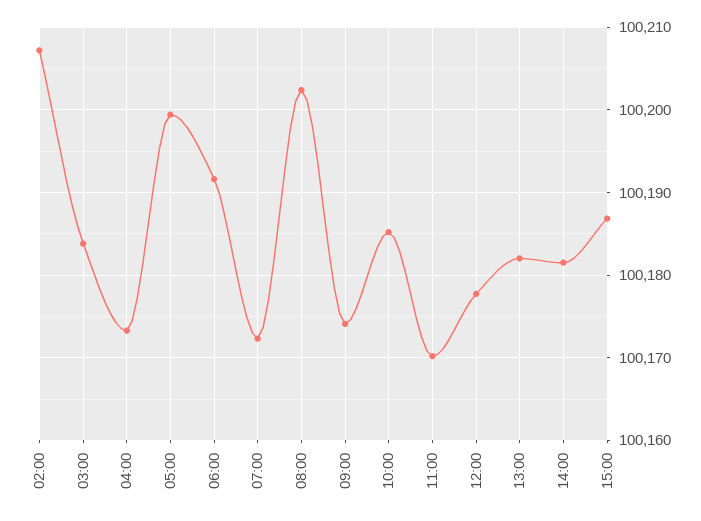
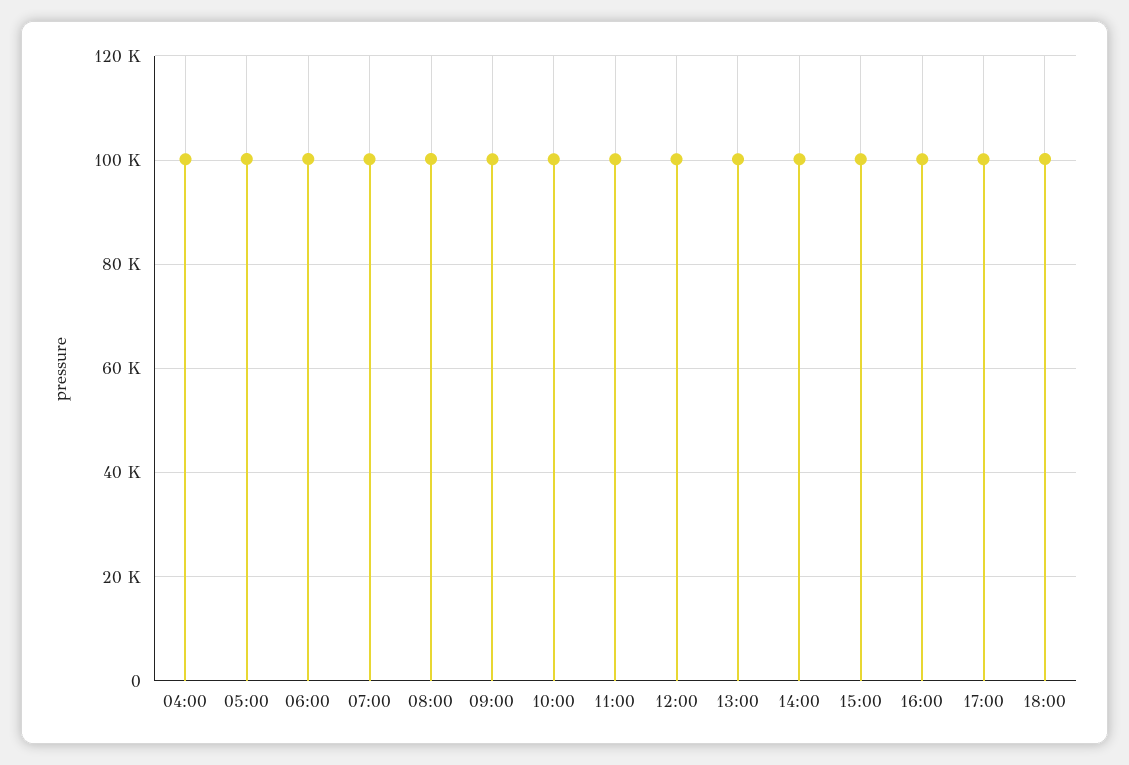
02:00: 100207 -> none
03:00: 100184 -> none
16:00: none -> 100000
17:00: none -> 100000
18:00: none -> 100000

